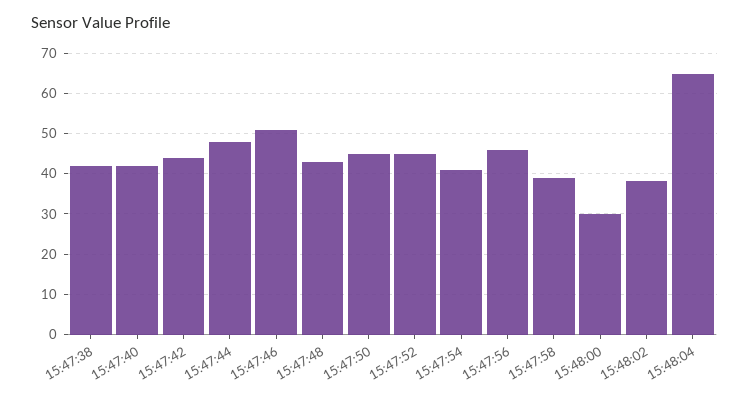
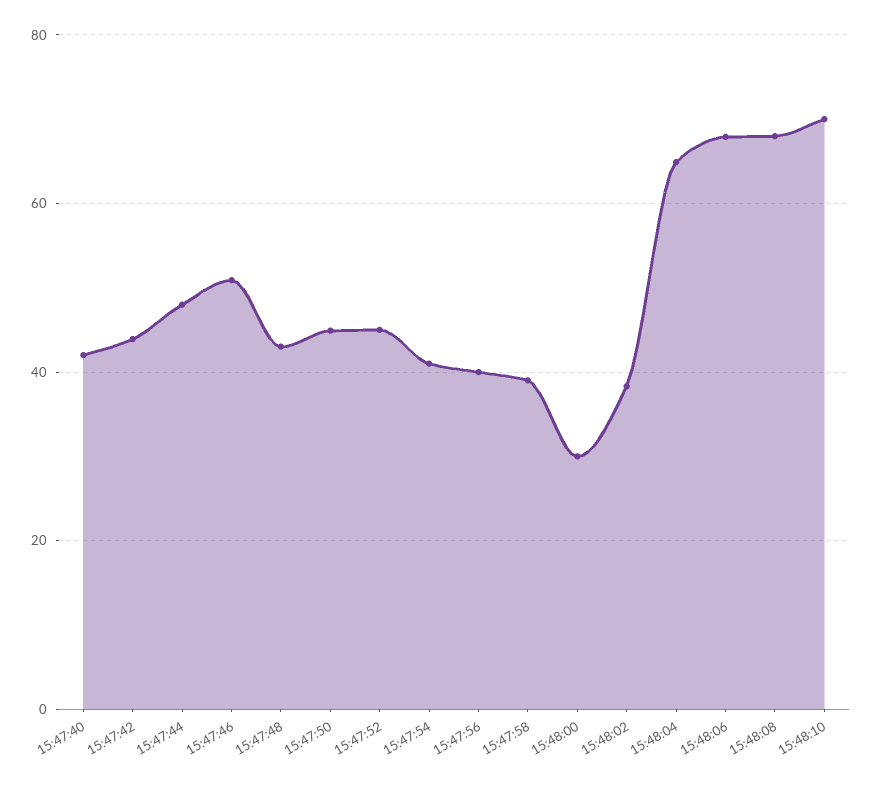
15:47:38: 42 -> none
15:47:56: 46 -> 40
15:48:06: none -> 68
15:48:08: none -> 68
15:48:10: none -> 70

